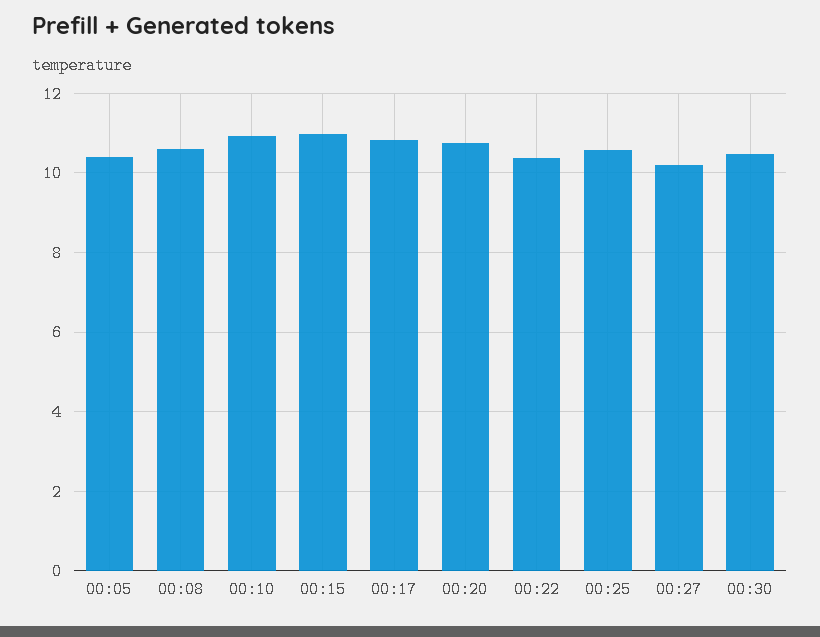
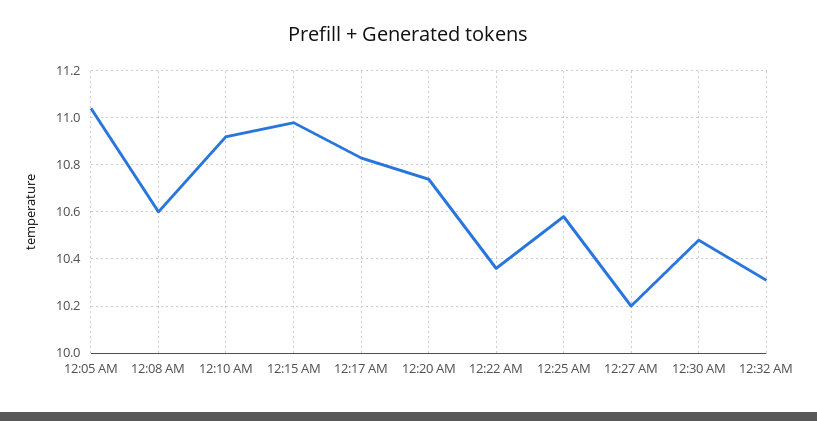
00:05: 10.4 -> 11.05
12:32 AM: none -> 10.3

